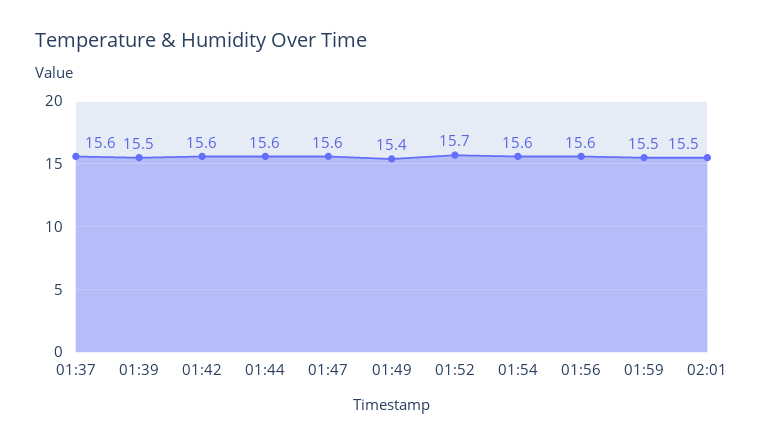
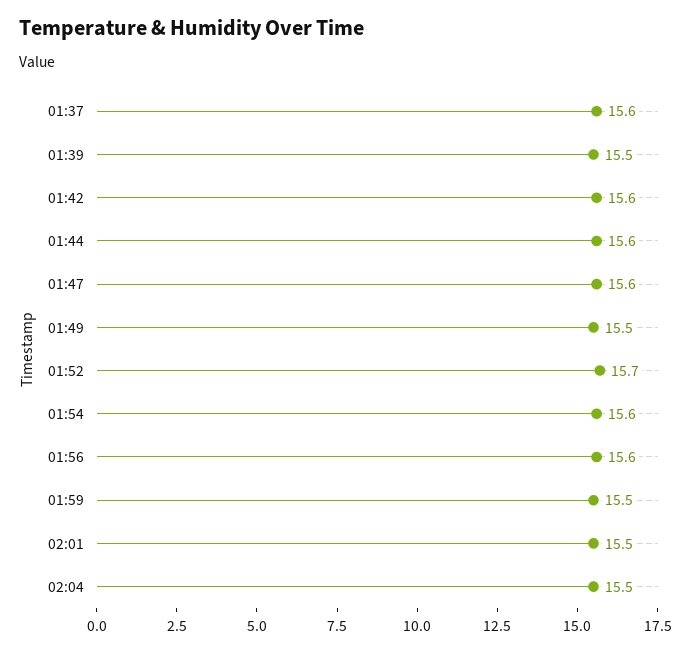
01:49: 15.4 -> 15.5
02:04: none -> 15.5

